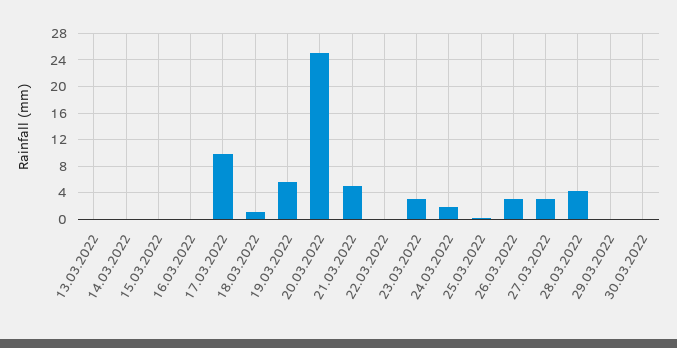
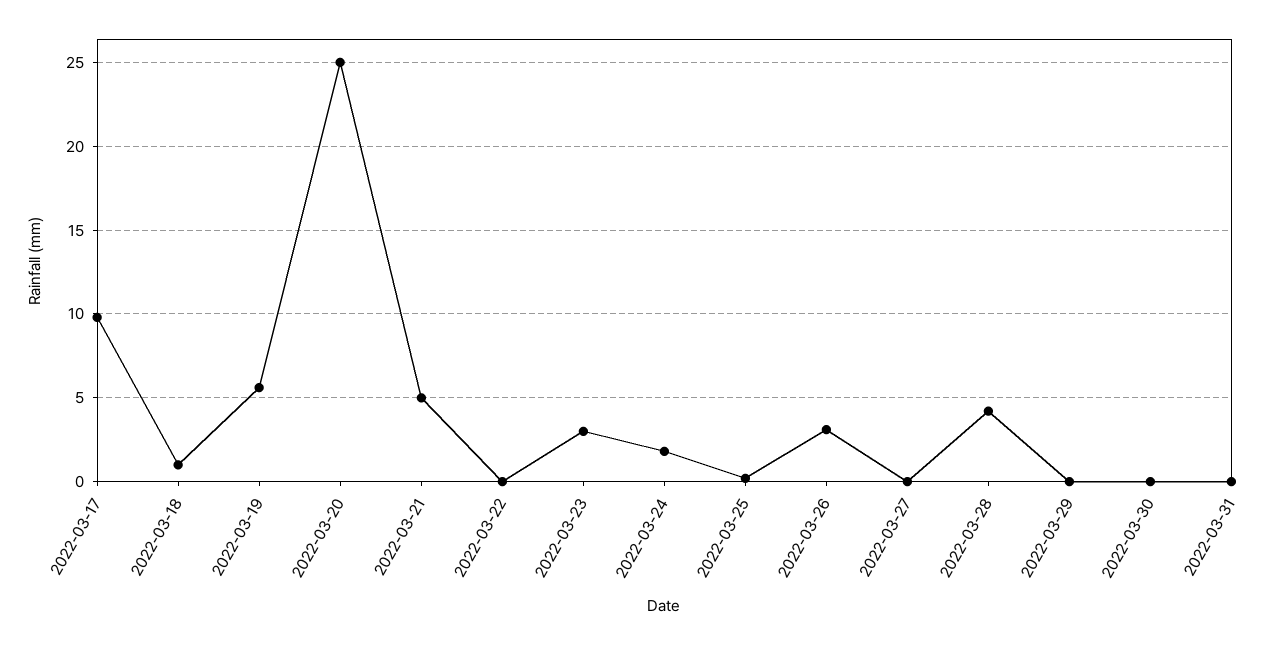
13.03.2022: 0 -> none
14.03.2022: 0 -> none
15.03.2022: 0 -> none
16.03.2022: 0 -> none
27.03.2022: 3 -> 0
2022-03-31: none -> 0

